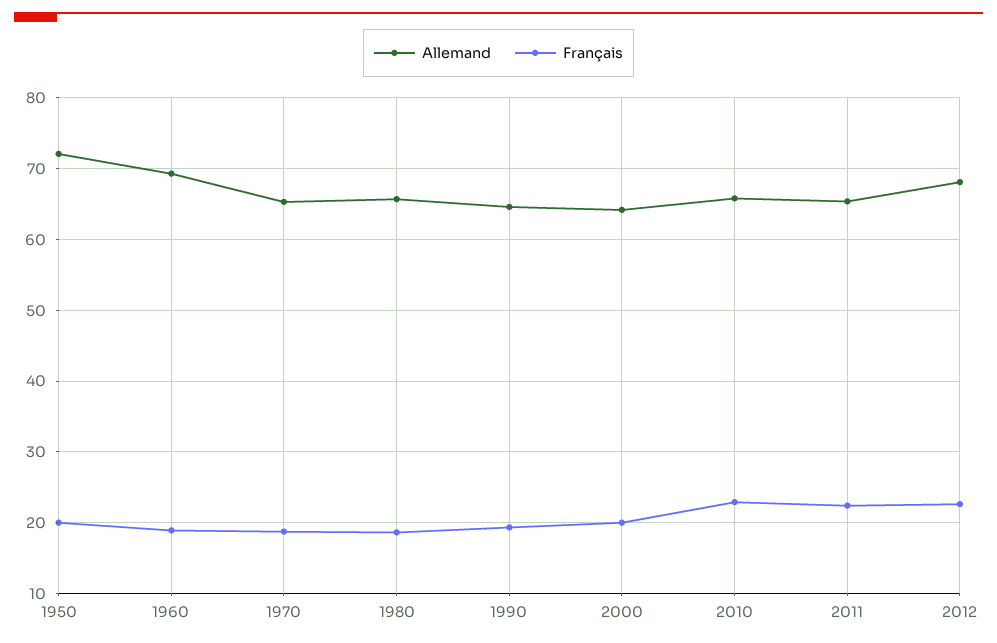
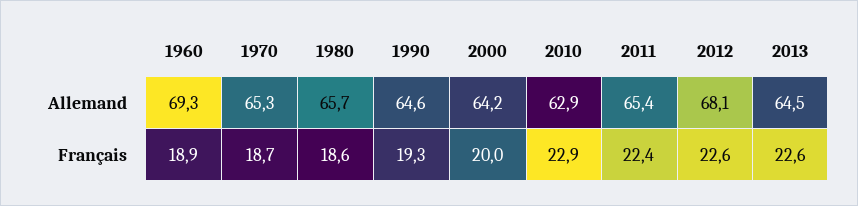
Allemand, 1950: 72 -> none
Français, 1950: 20 -> none
Allemand, 2010: 66 -> 62.9
Allemand, 2013: none -> 64.5
Français, 2013: none -> 22.6

